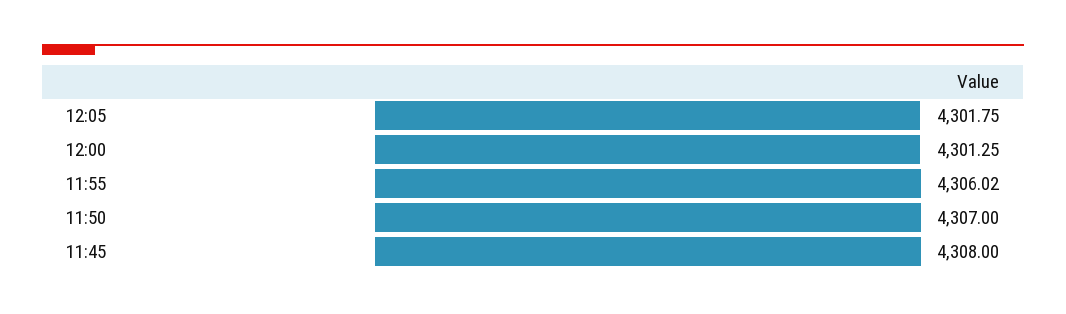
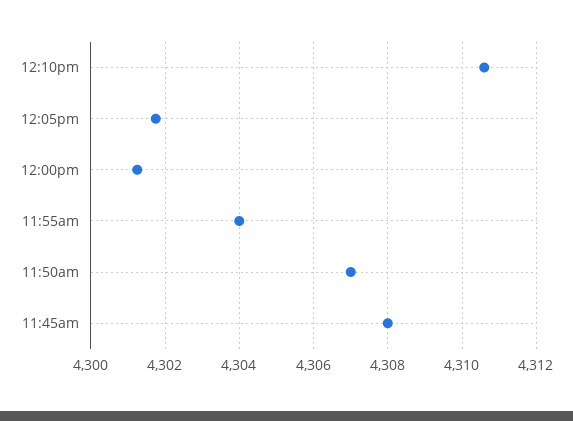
11:55: 4306.02 -> 4304
12:10pm: none -> 4310.6

